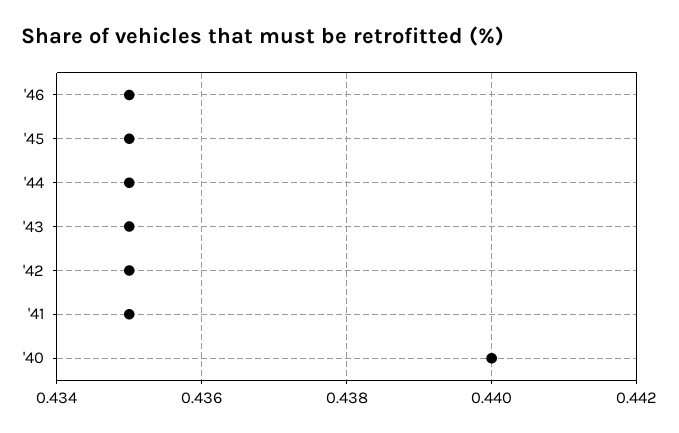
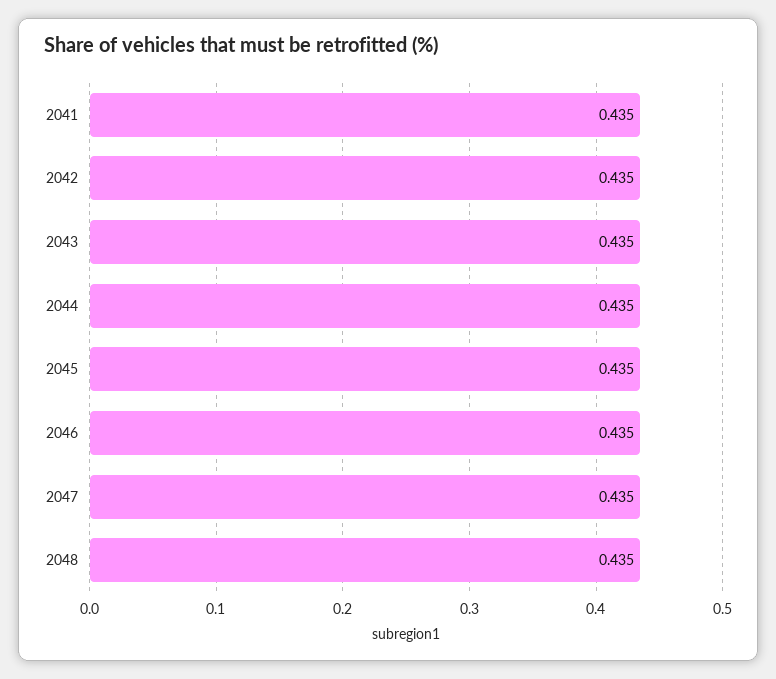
'40: 0.44 -> none
2047: none -> 0.435
2048: none -> 0.435

